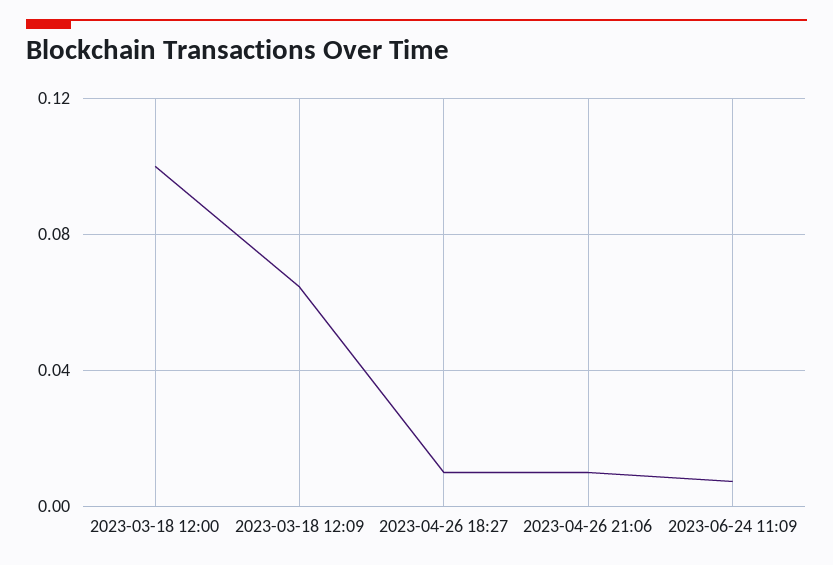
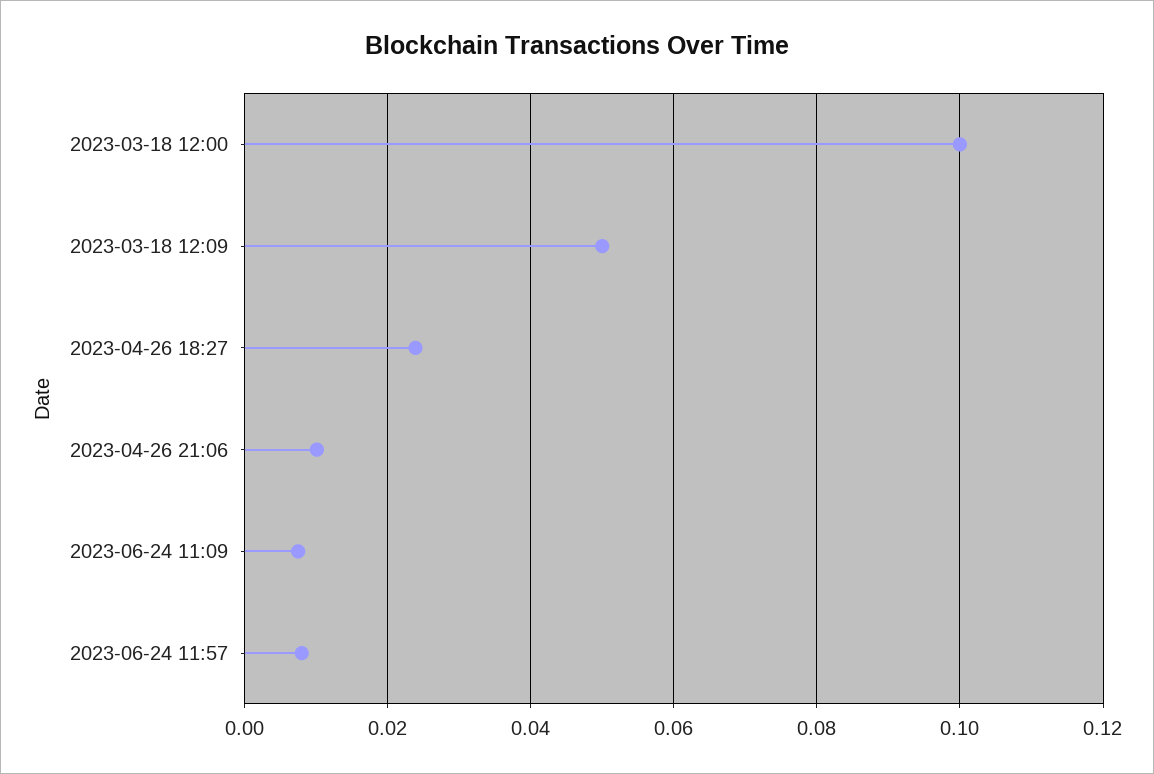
2023-03-18 12:09: 0.065 -> 0.05
2023-04-26 18:27: 0.01 -> 0.024
2023-06-24 11:57: none -> 0.008

